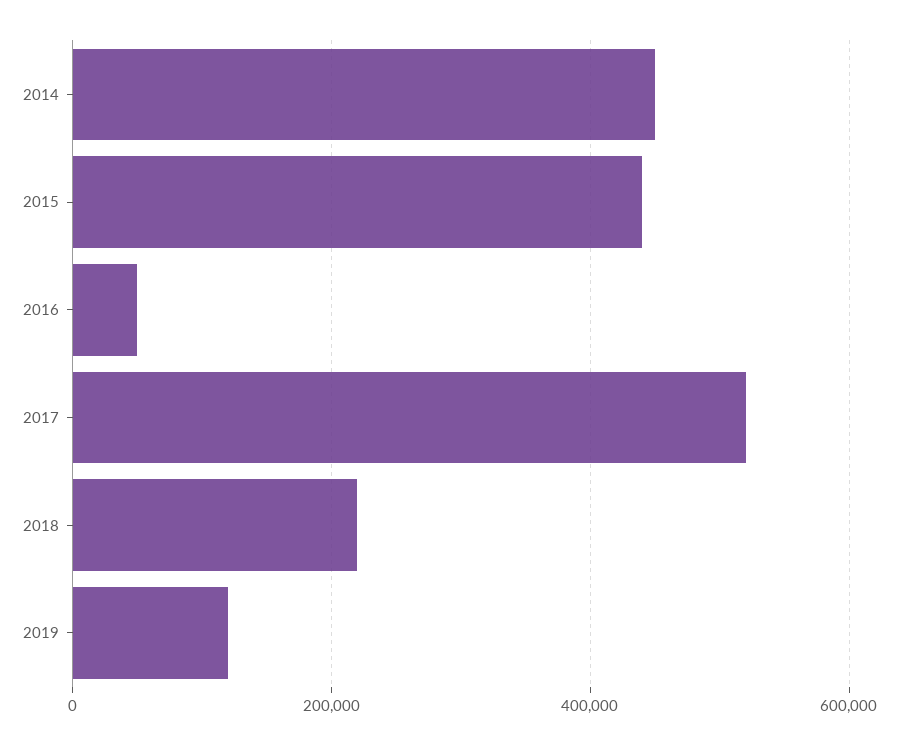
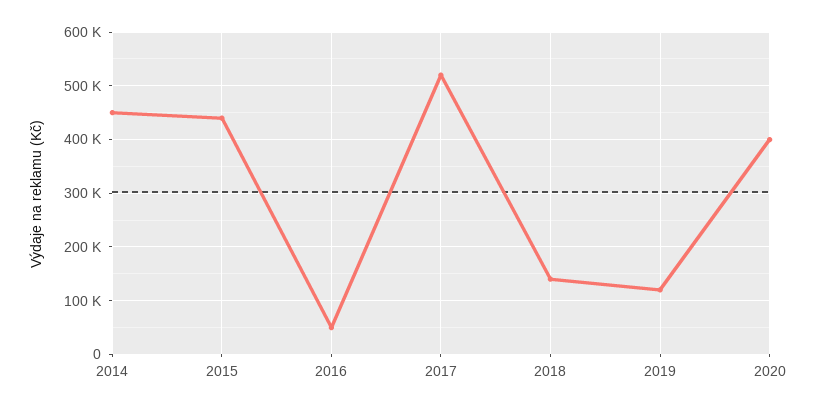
2018: 220000 -> 140000
2020: none -> 400000

